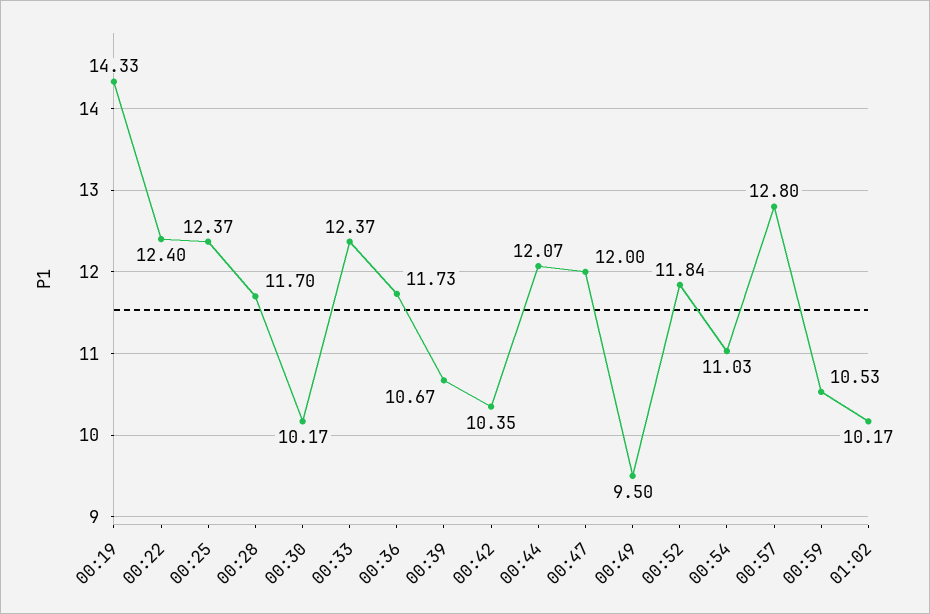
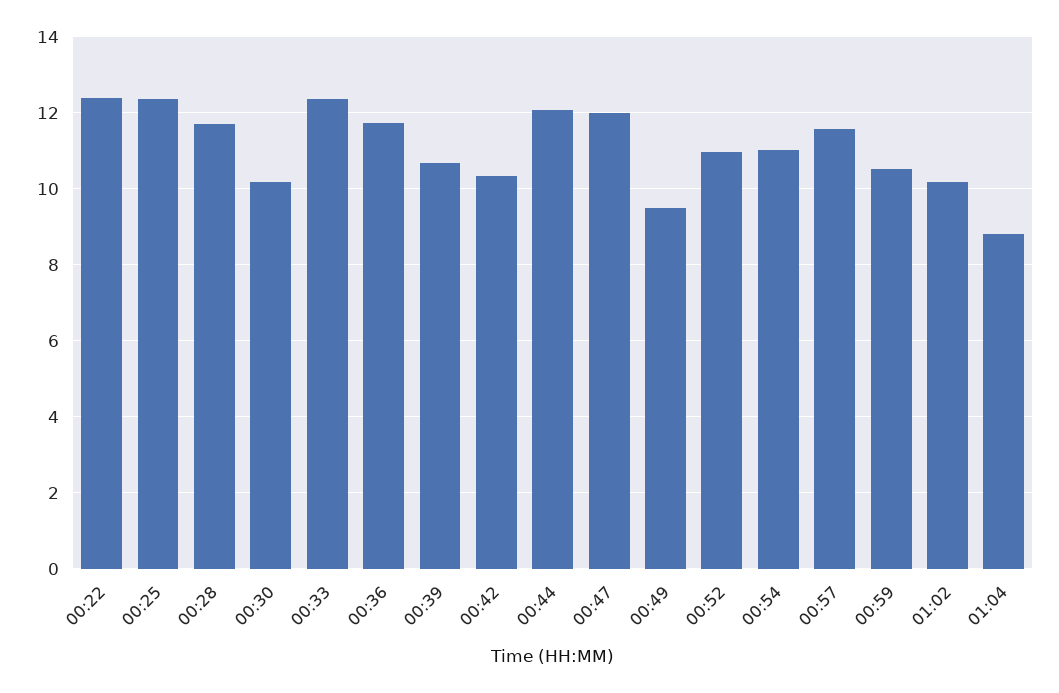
00:19: 14.33 -> none
00:52: 11.84 -> 11
00:57: 12.8 -> 11.6
01:04: none -> 8.8

